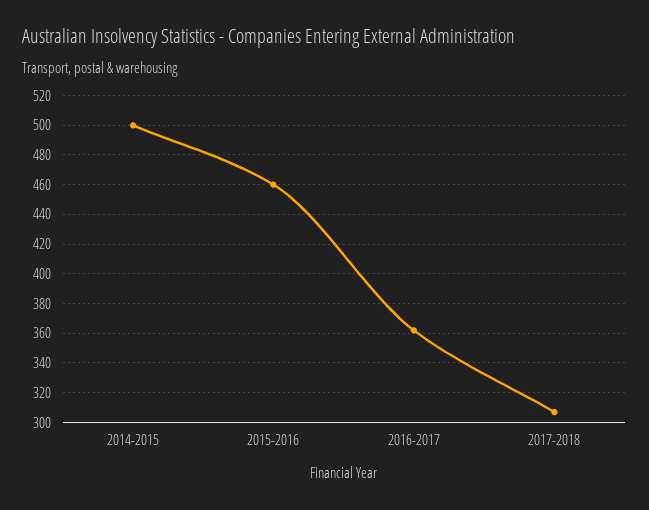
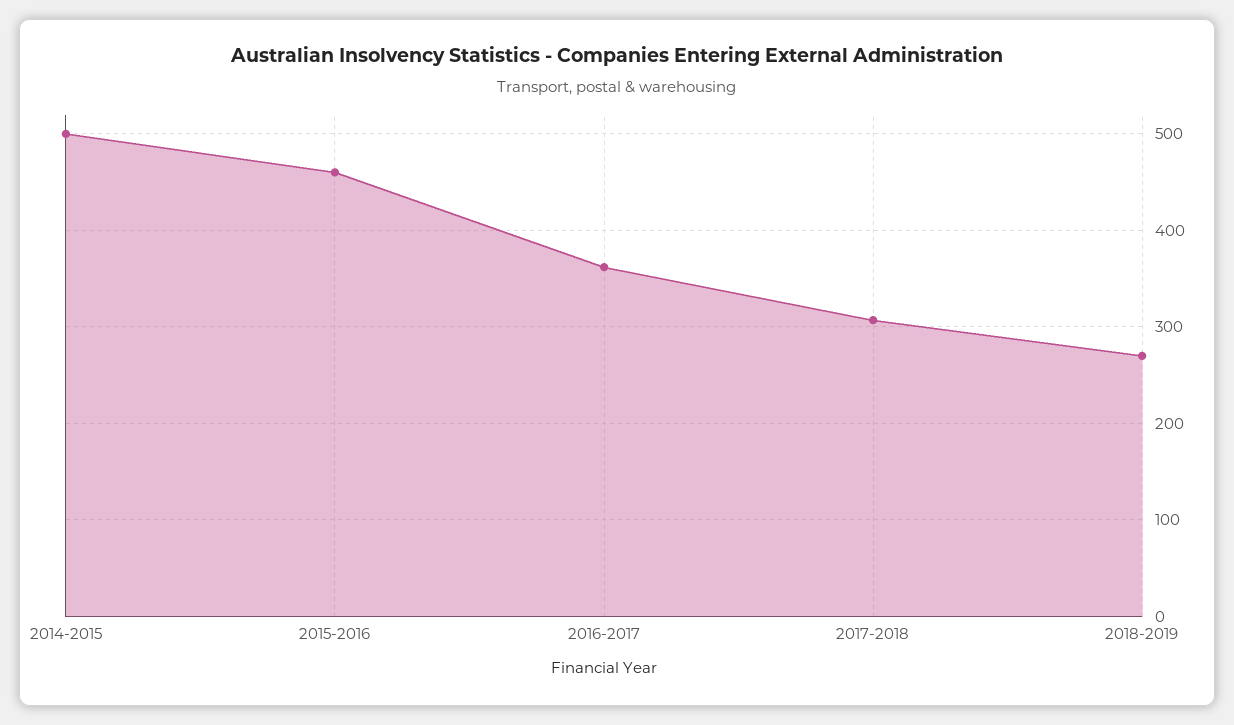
2018-2019: none -> 270

